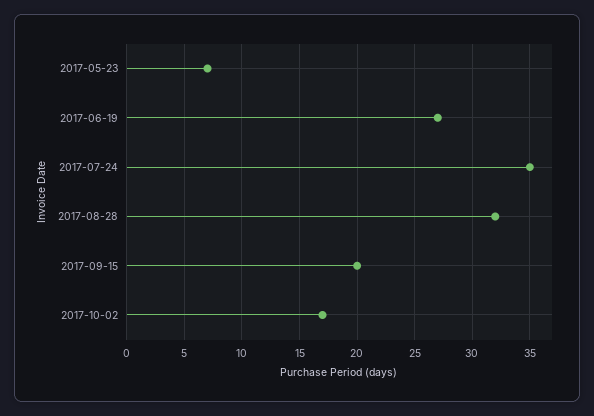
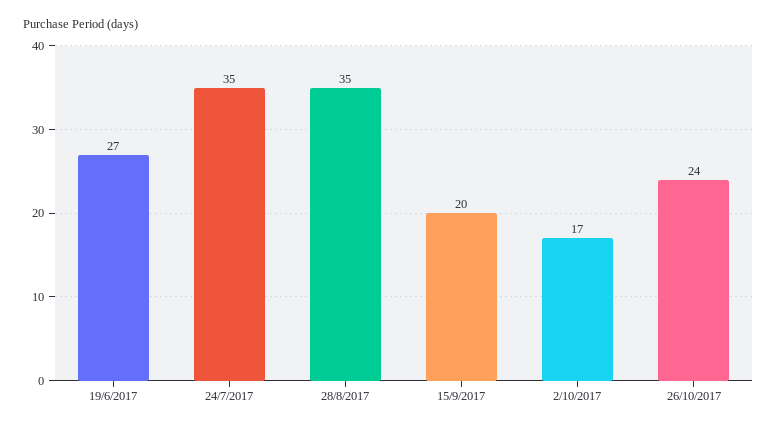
2017-05-23: 7 -> none
2017-08-28: 32 -> 35
26/10/2017: none -> 24

